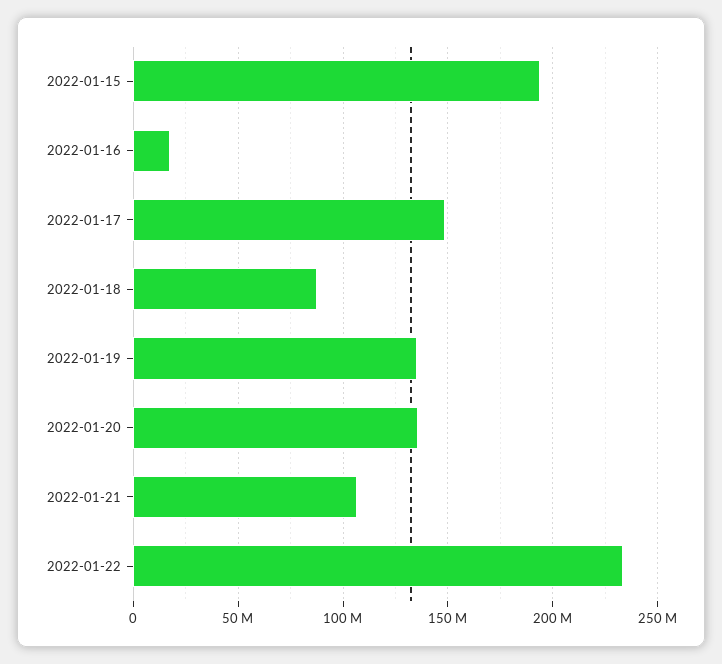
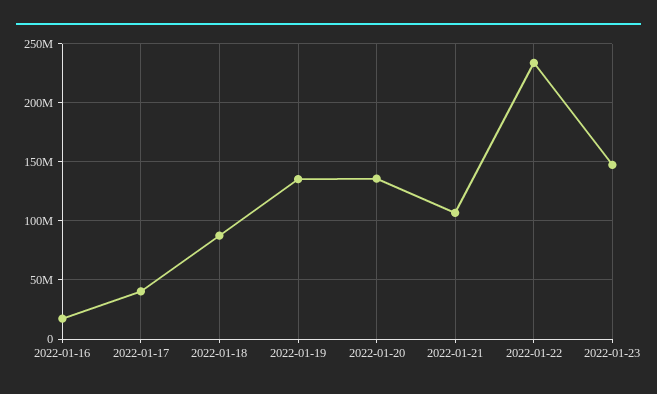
2022-01-15: 195000000 -> none
2022-01-17: 150000000 -> 40000000
2022-01-23: none -> 150000000

